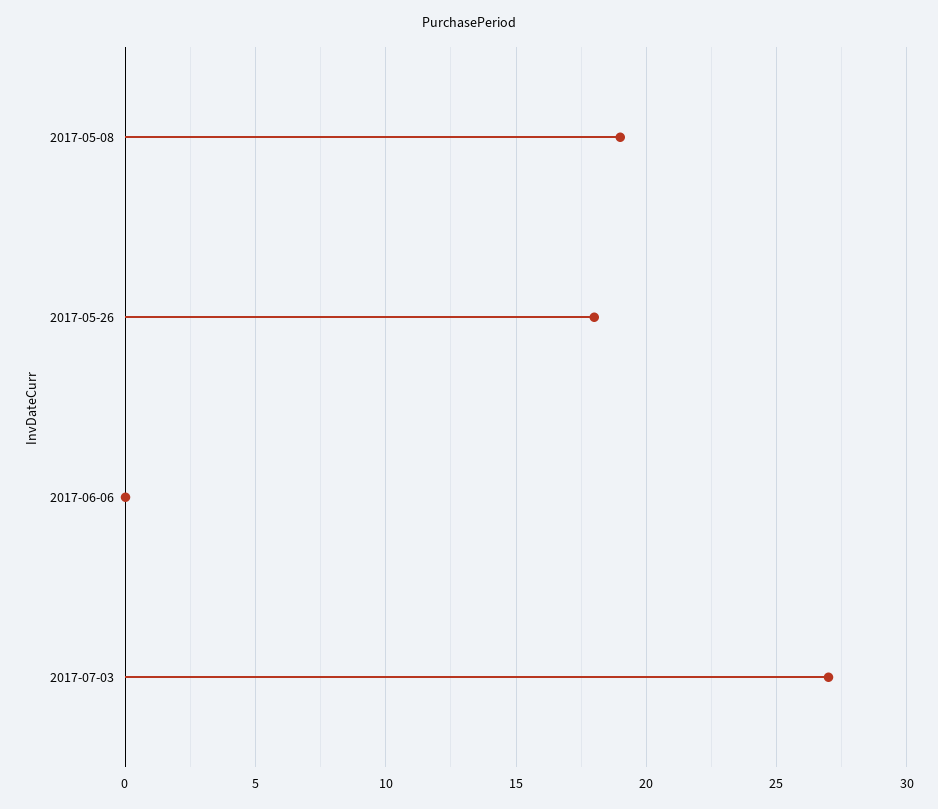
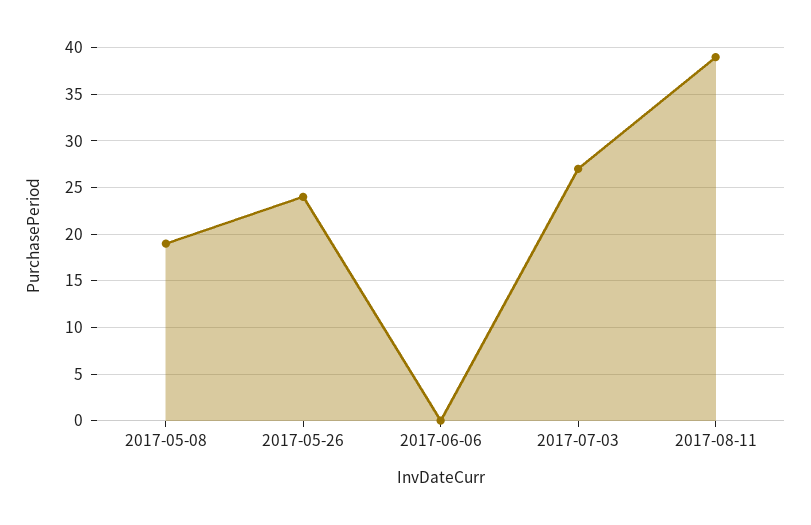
2017-05-26: 18 -> 24
2017-08-11: none -> 39

